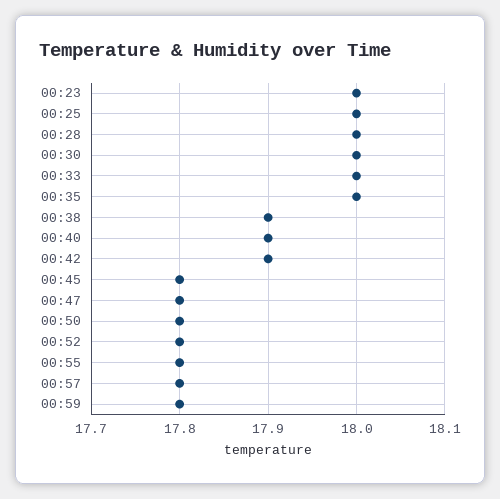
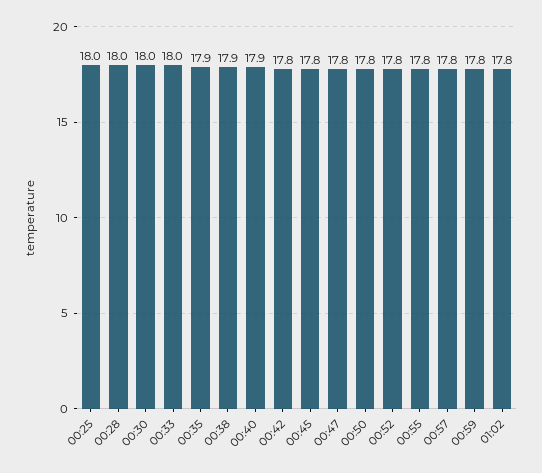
00:23: 18 -> none
00:35: 18 -> 17.9
00:42: 17.9 -> 17.8
01:02: none -> 17.8

